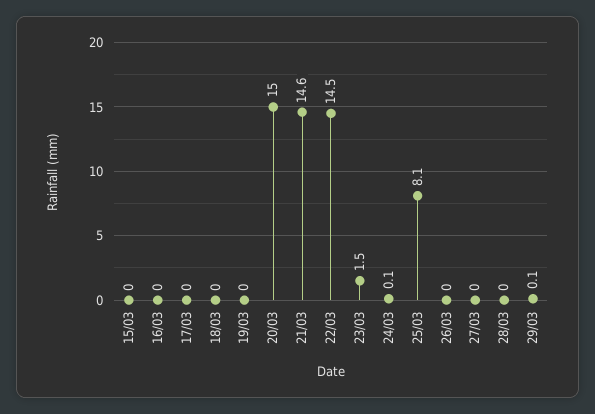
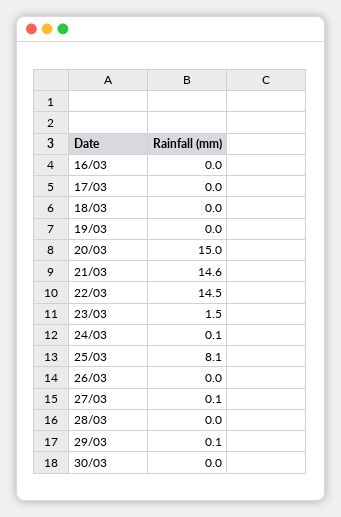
15/03: 0 -> none
27/03: 0 -> 0.1
30/03: none -> 0

